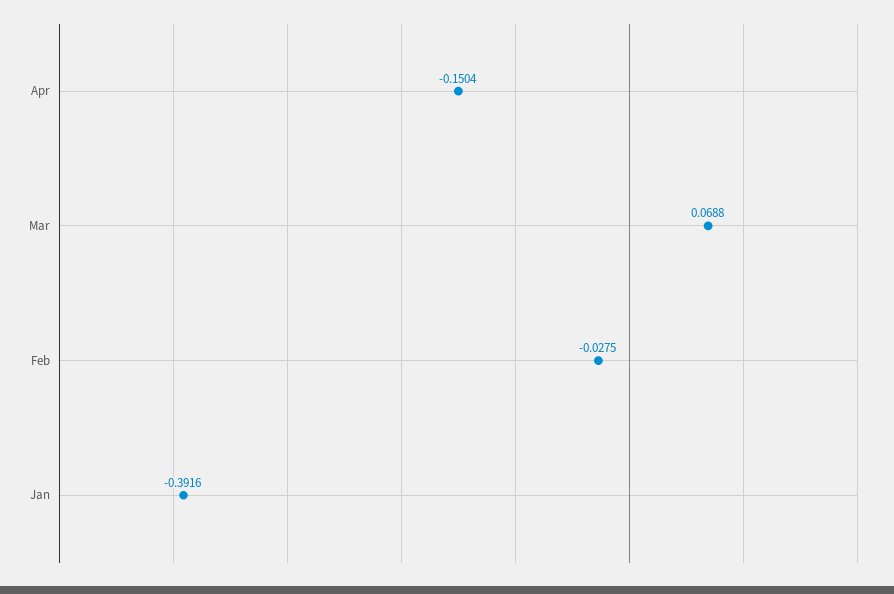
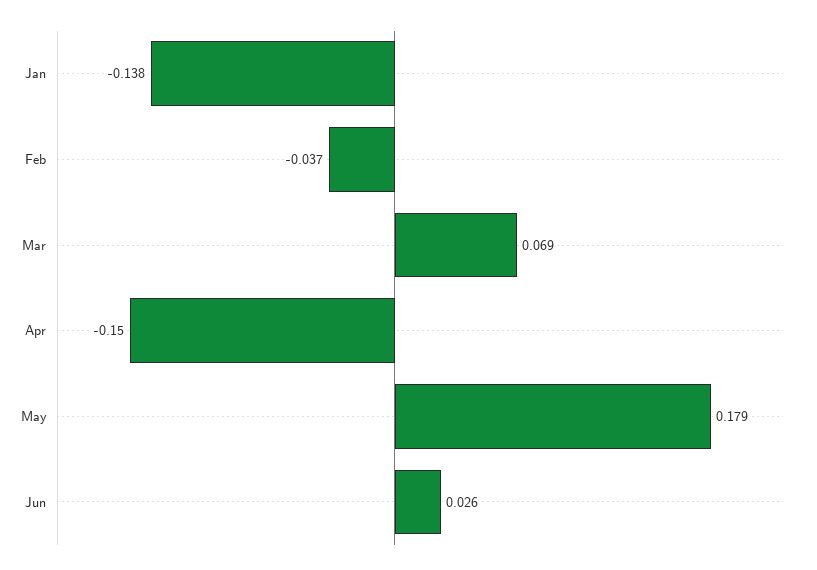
Feb: -0.0275 -> -0.037
Jan: -0.3916 -> -0.138
May: none -> 0.179
Jun: none -> 0.026

